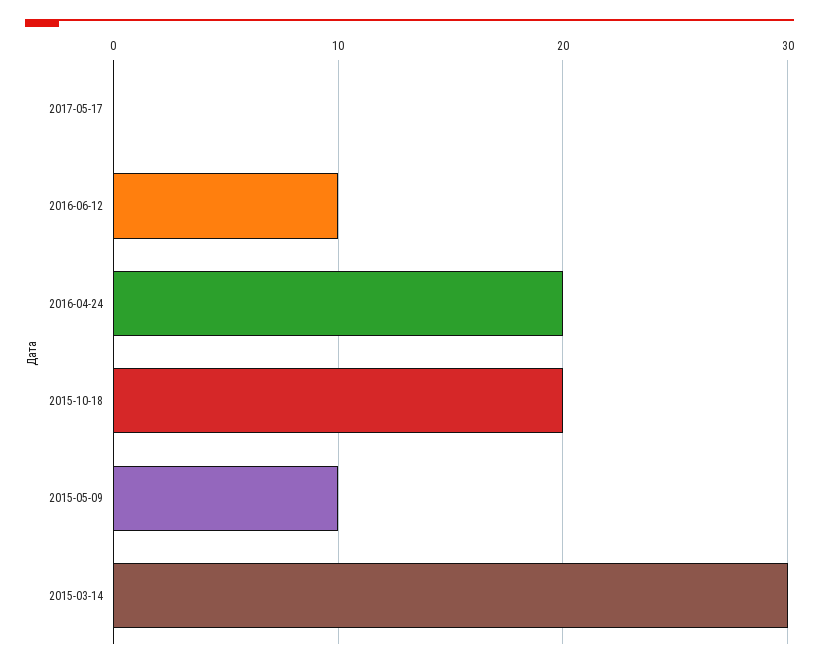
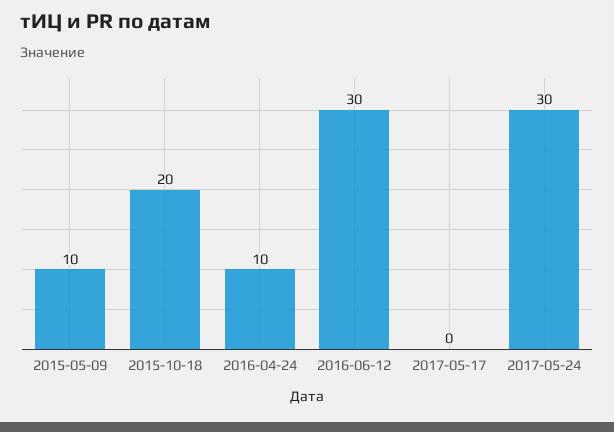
2016-06-12: 10 -> 30
2016-04-24: 20 -> 10
2015-03-14: 30 -> none
2017-05-24: none -> 30

